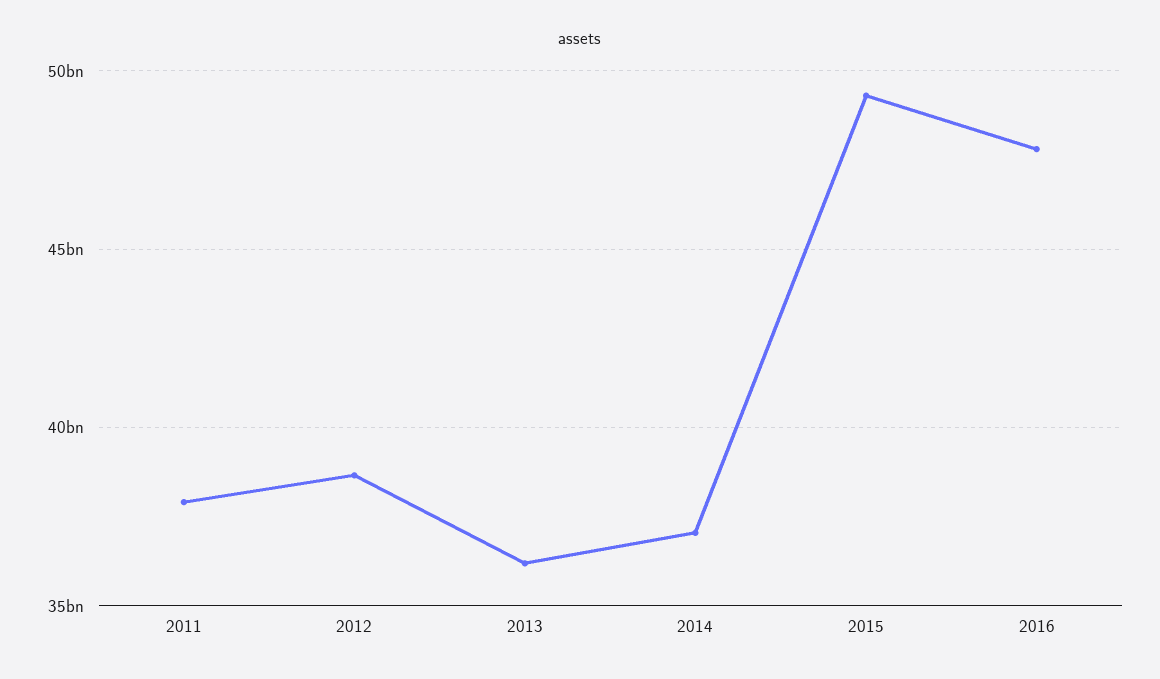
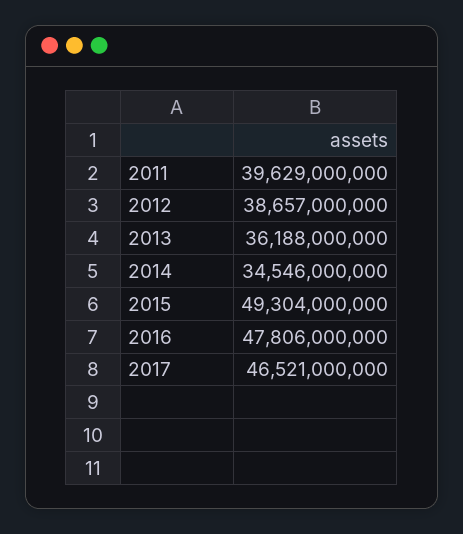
2011: 38000000000 -> 39629000000
2014: 37000000000 -> 34546000000
2017: none -> 46521000000

